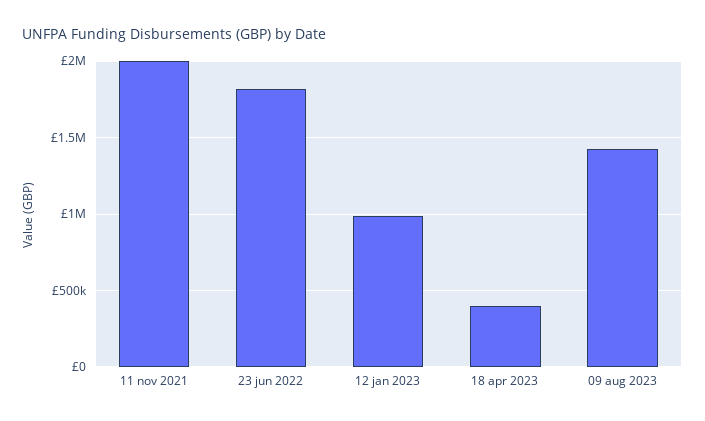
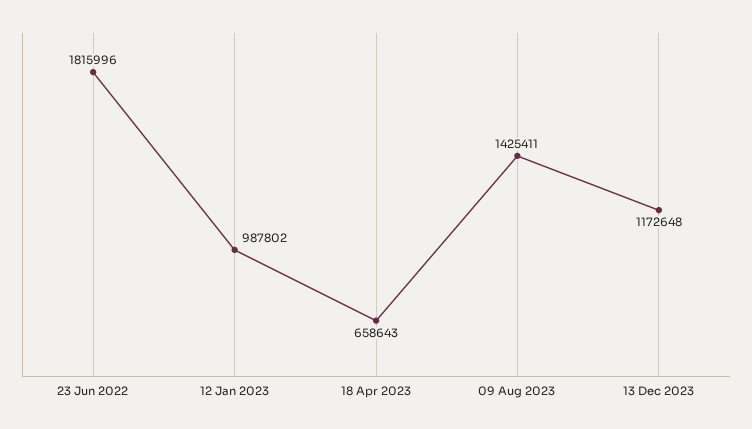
11 nov 2021: 2000000 -> none
18 apr 2023: 400000 -> 658643
13 Dec 2023: none -> 1172648

